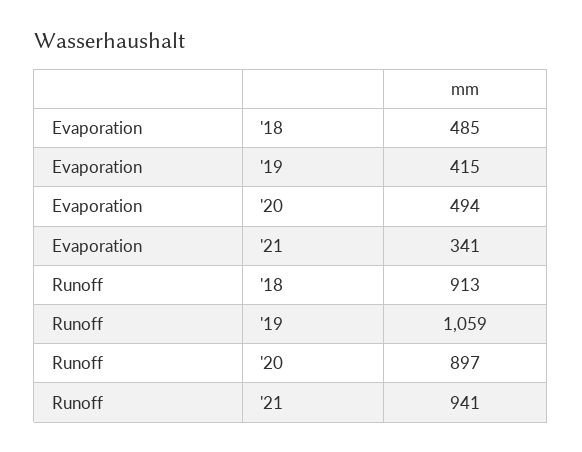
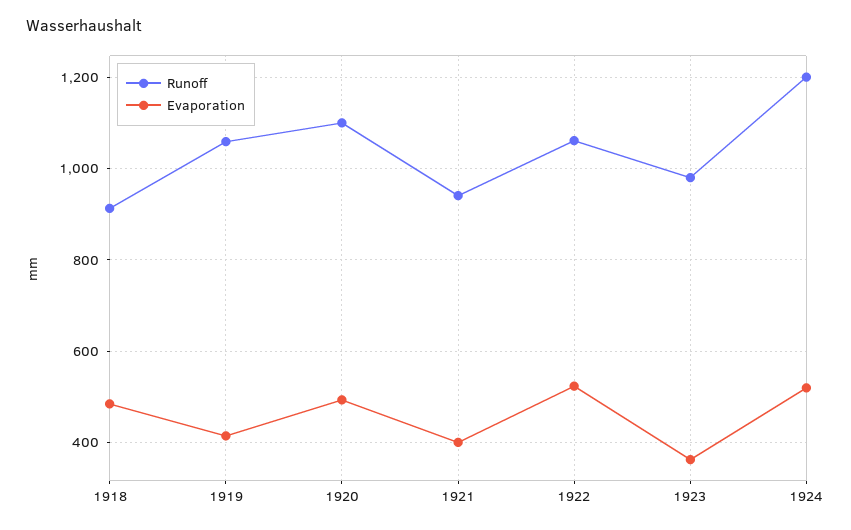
Evaporation, '21: 341 -> 400
Runoff, '20: 897 -> 1100
Runoff, 1922: none -> 1060
Evaporation, 1922: none -> 520
Runoff, 1923: none -> 980
Evaporation, 1923: none -> 360
Runoff, 1924: none -> 1200
Evaporation, 1924: none -> 520

